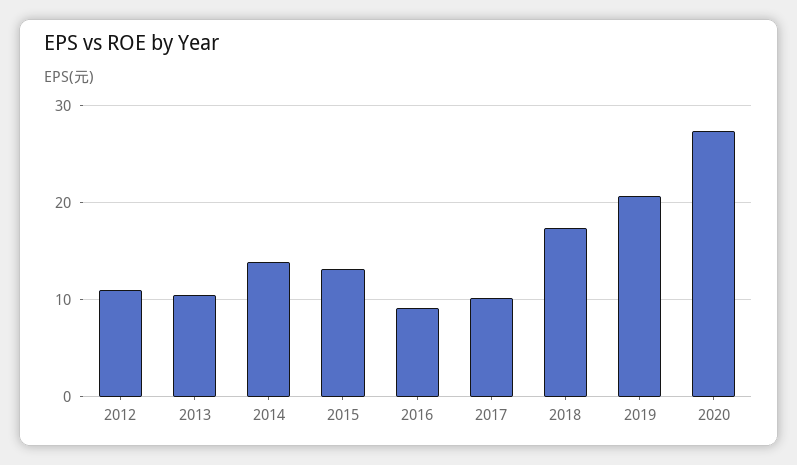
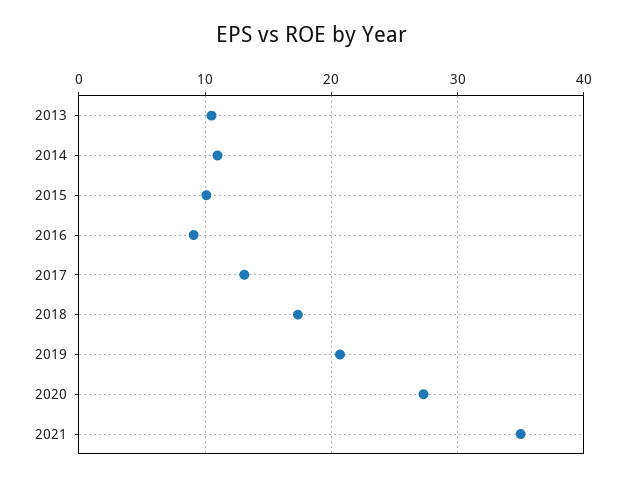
2012: 11 -> none
2014: 14 -> 11
2015: 13 -> 10
2017: 10 -> 13
2021: none -> 35

